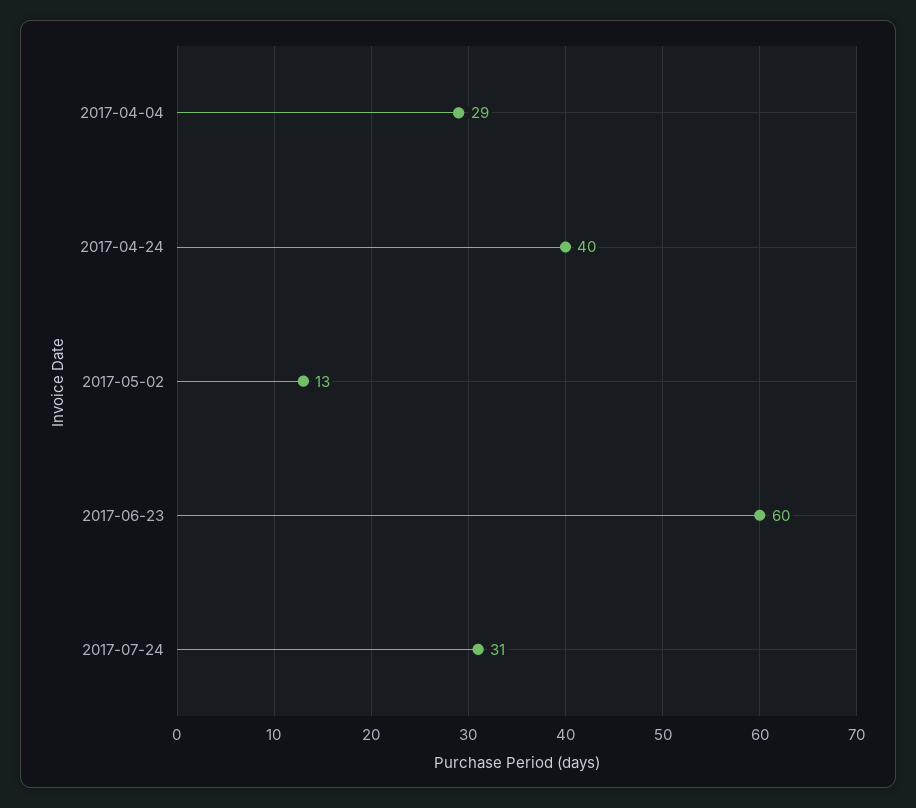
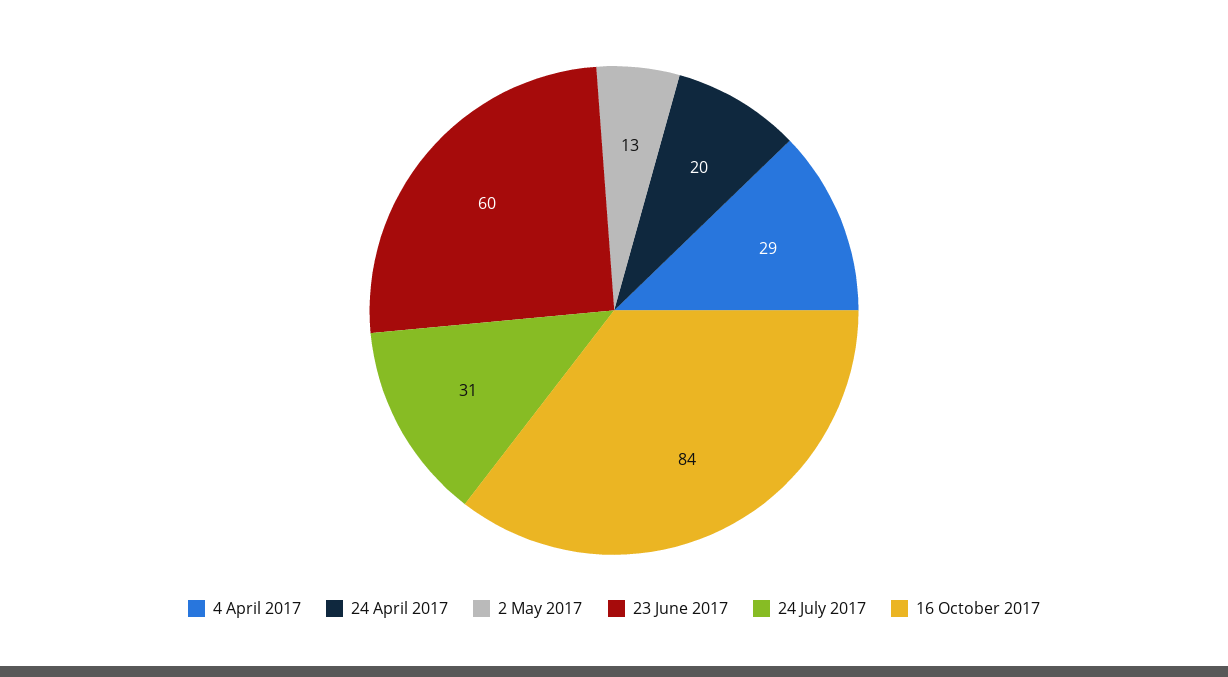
2017-04-24: 40 -> 20
16 October 2017: none -> 84

